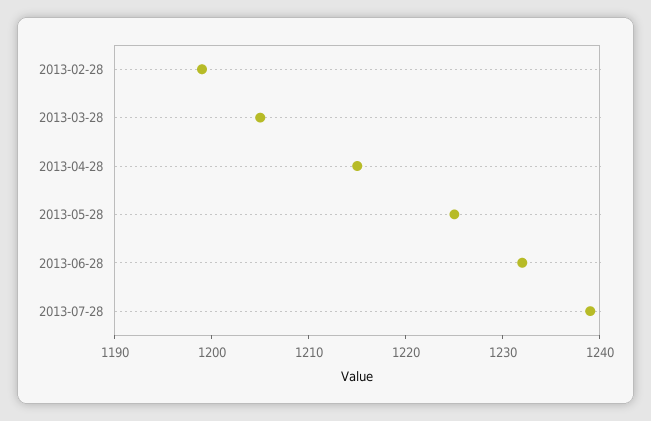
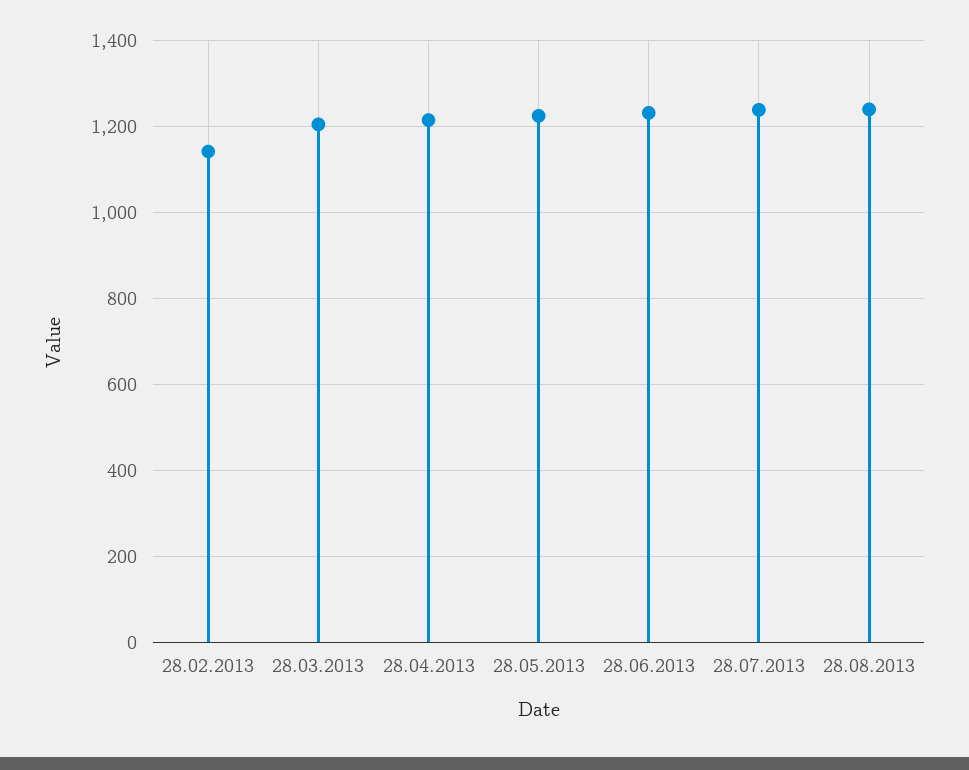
2013-02-28: 1199 -> 1140
28.08.2013: none -> 1240

